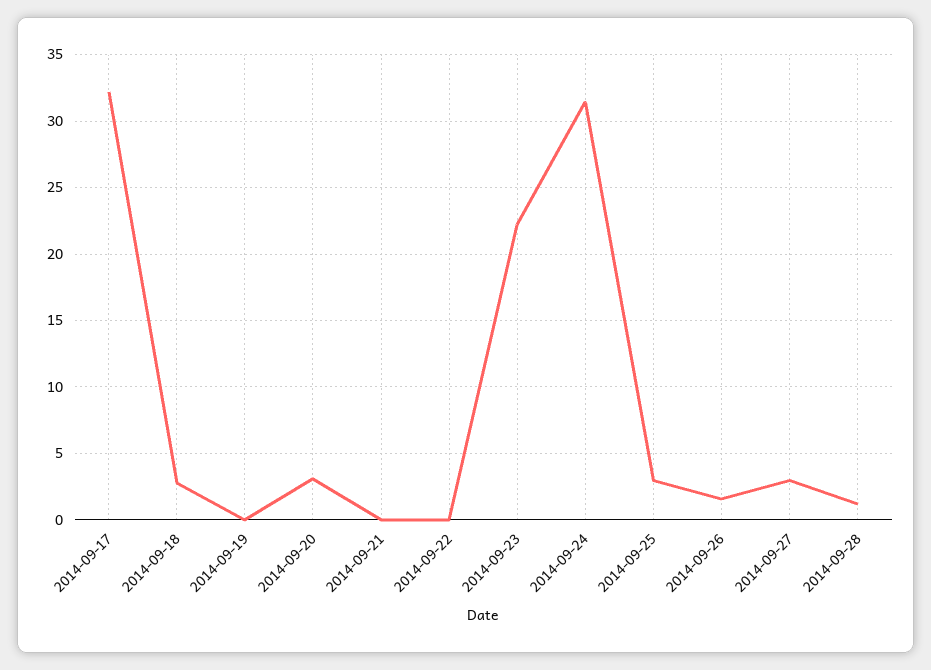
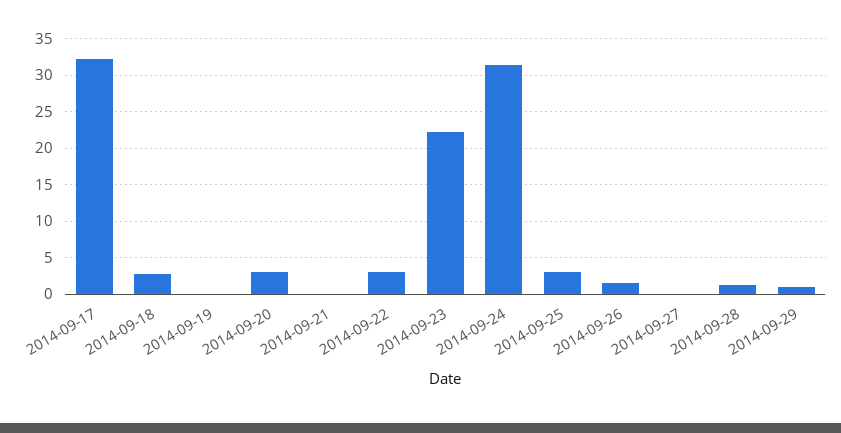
2014-09-22: 0 -> 3
2014-09-27: 3 -> 0
2014-09-29: none -> 1

